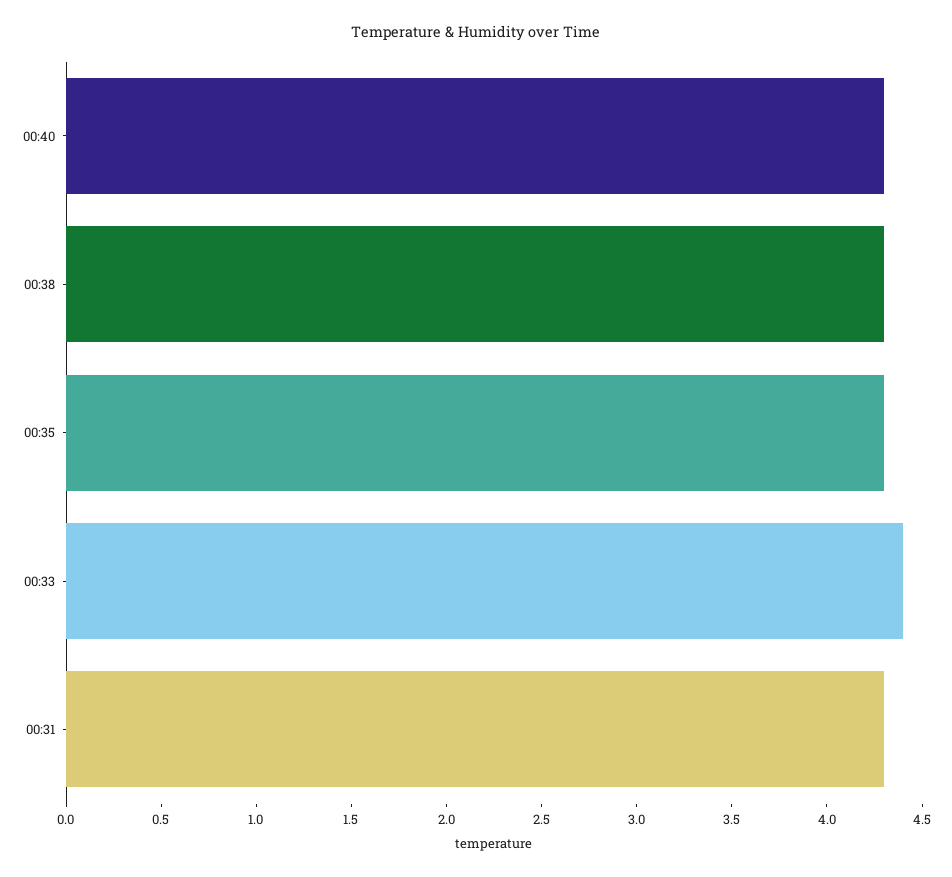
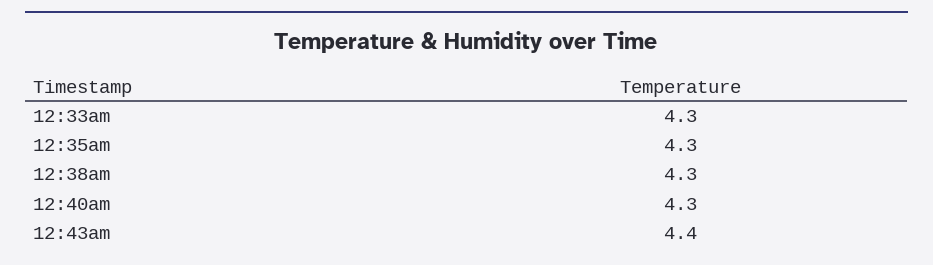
00:33: 4.4 -> 4.3
00:31: 4.3 -> none
12:43am: none -> 4.4

